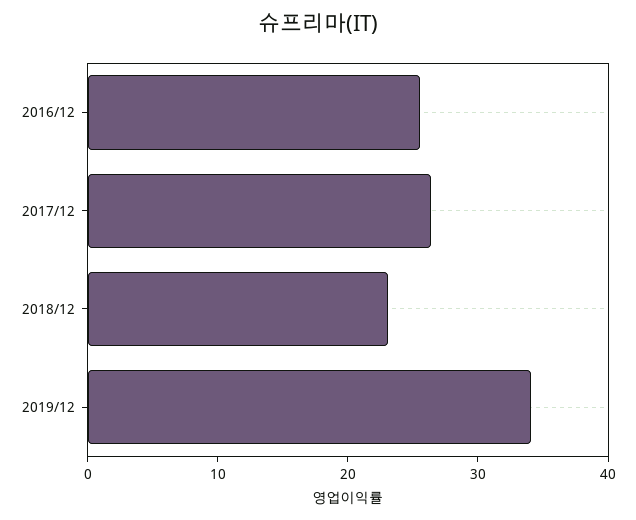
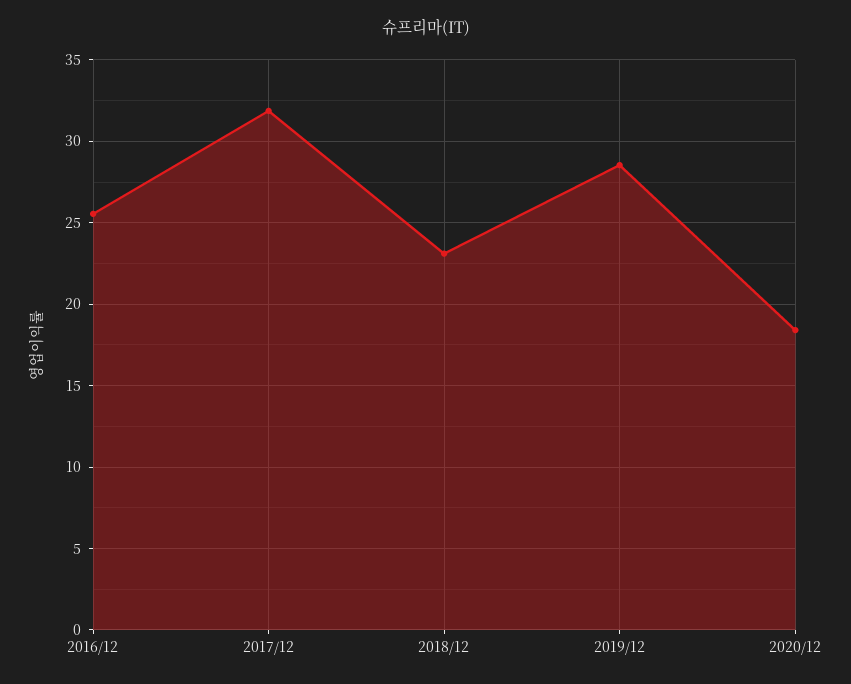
2017/12: 26 -> 32
2019/12: 34 -> 28.5
2020/12: none -> 18.5

